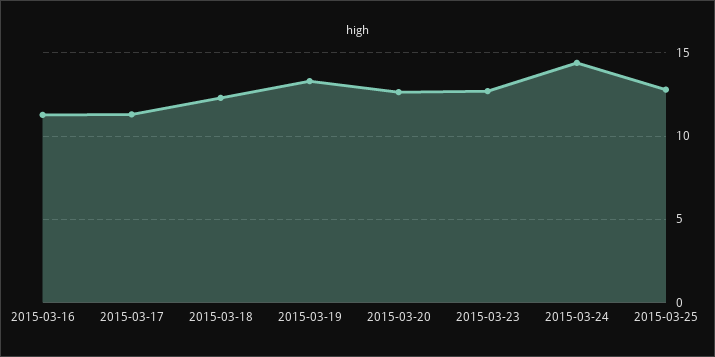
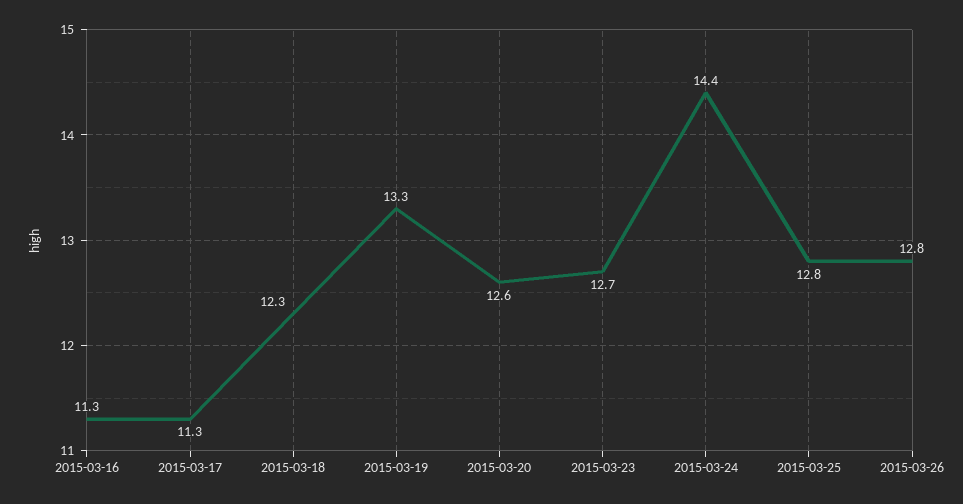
2015-03-26: none -> 12.8

